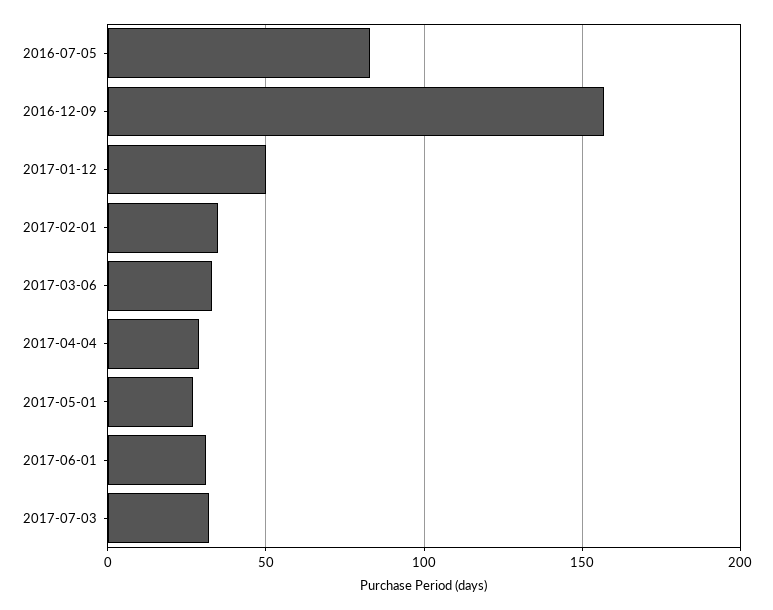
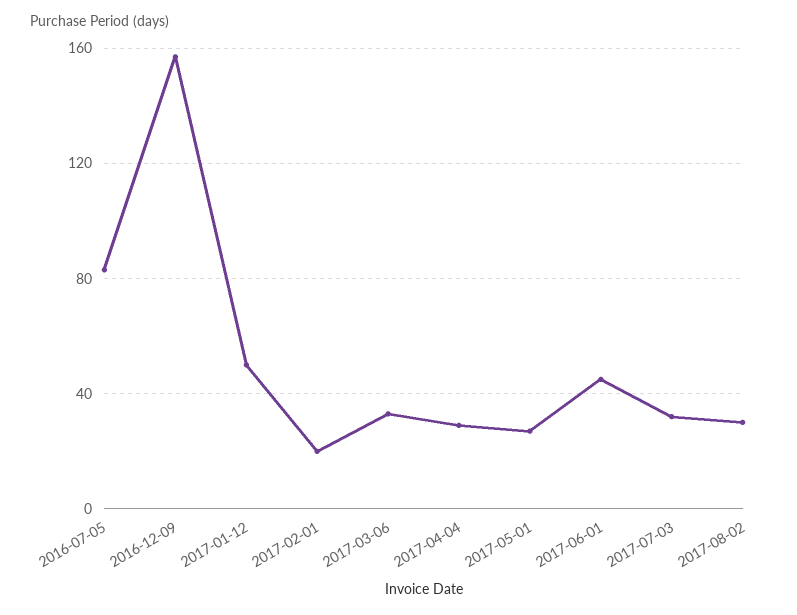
2017-02-01: 35 -> 20
2017-06-01: 30 -> 45
2017-08-02: none -> 30

